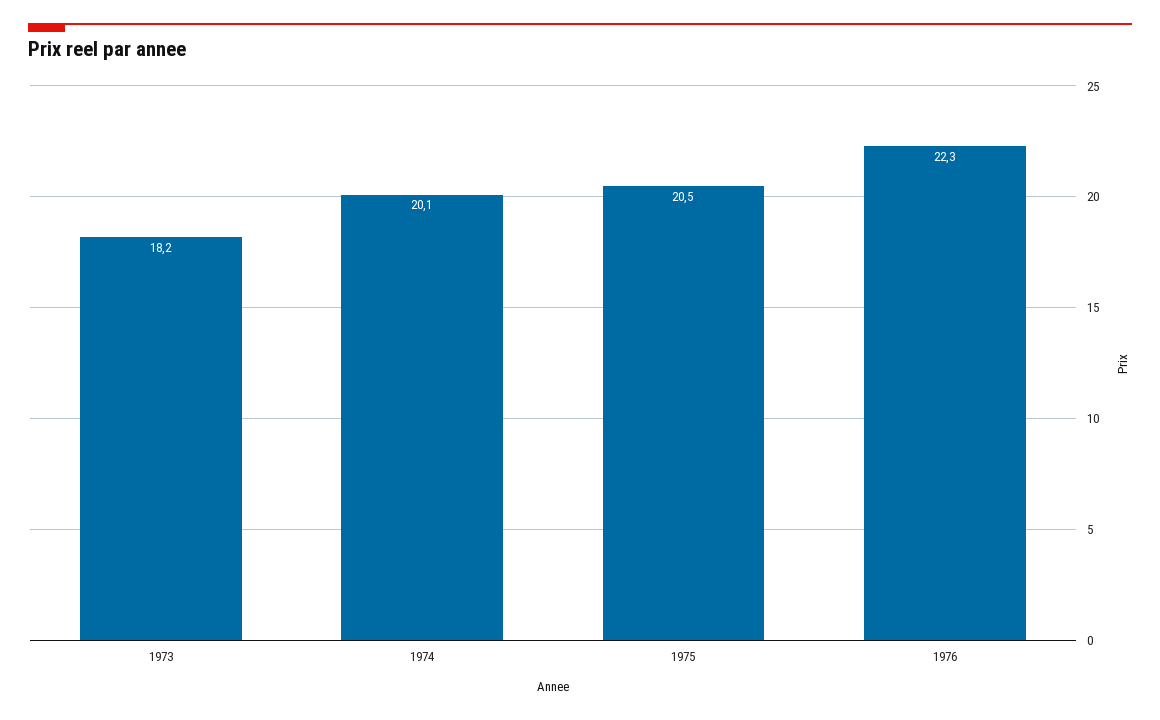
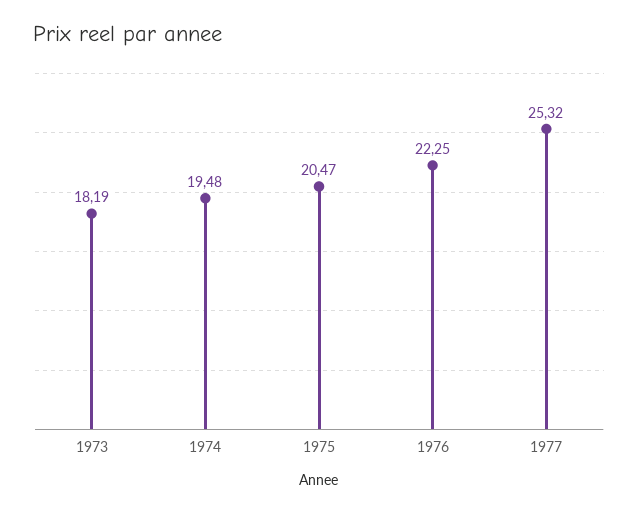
1974: 20.1 -> 19.48
1977: none -> 25.32

